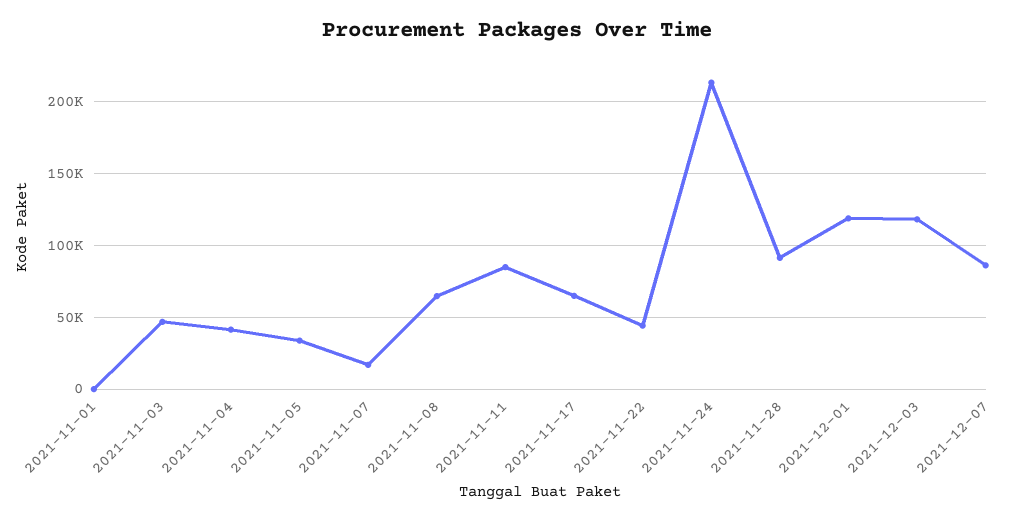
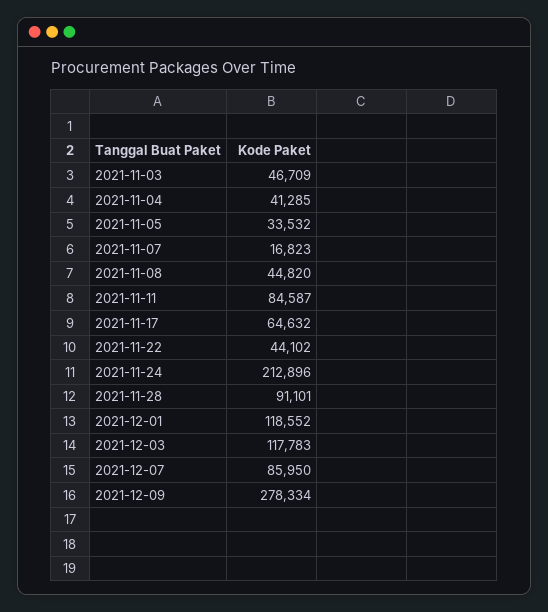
2021-11-01: 0 -> none
2021-11-08: 65000 -> 44820
2021-12-09: none -> 278334

